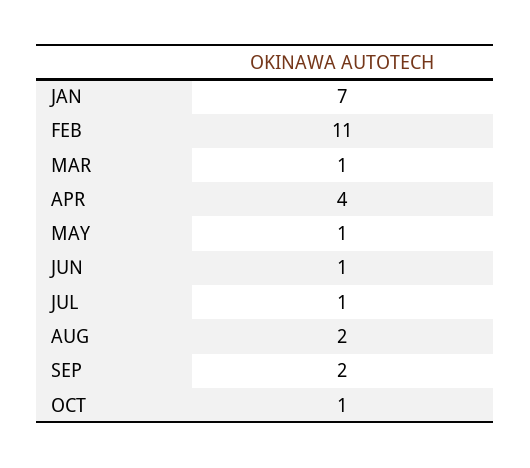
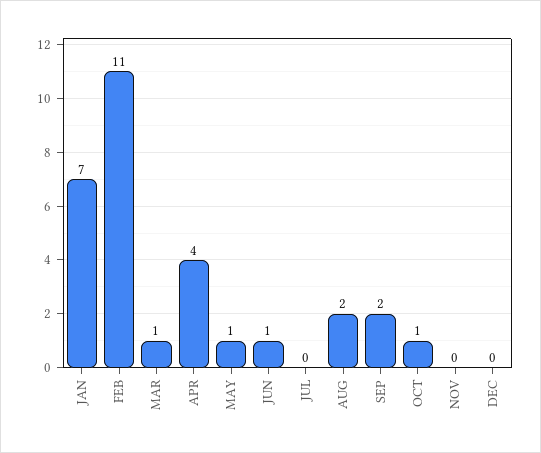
JUL: 1 -> 0
NOV: none -> 0
DEC: none -> 0

